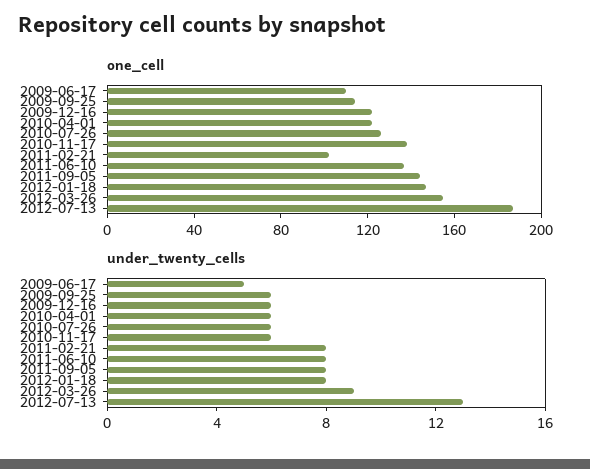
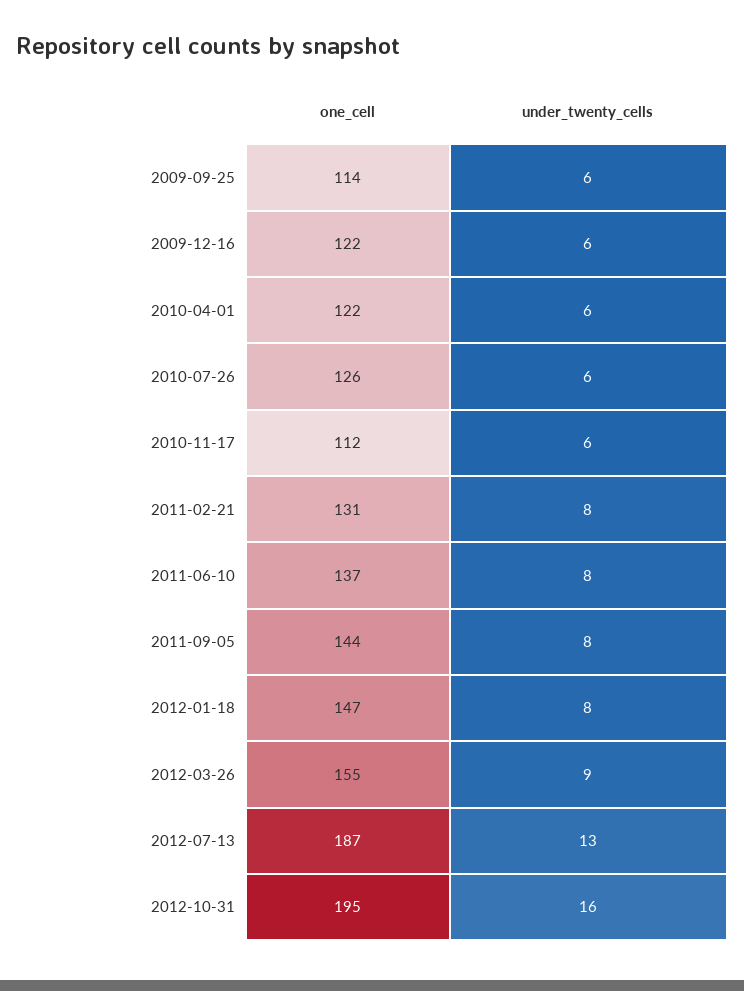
one_cell, 2009-06-17: 110 -> none
one_cell, 2010-11-17: 140 -> 112
one_cell, 2011-02-21: 100 -> 131
under_twenty_cells, 2009-06-17: 5 -> none
one_cell, 2012-10-31: none -> 195
under_twenty_cells, 2012-10-31: none -> 16

